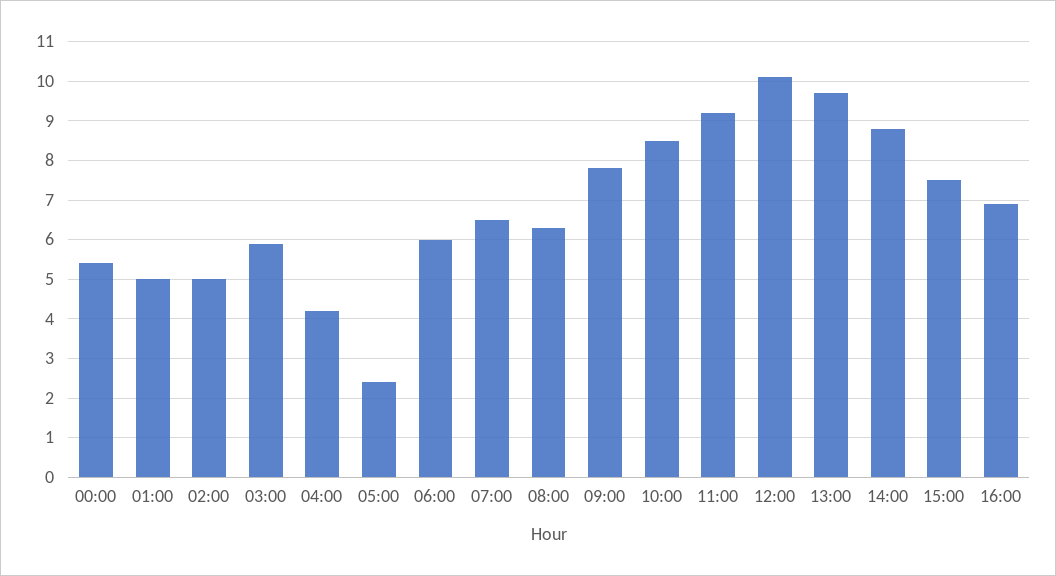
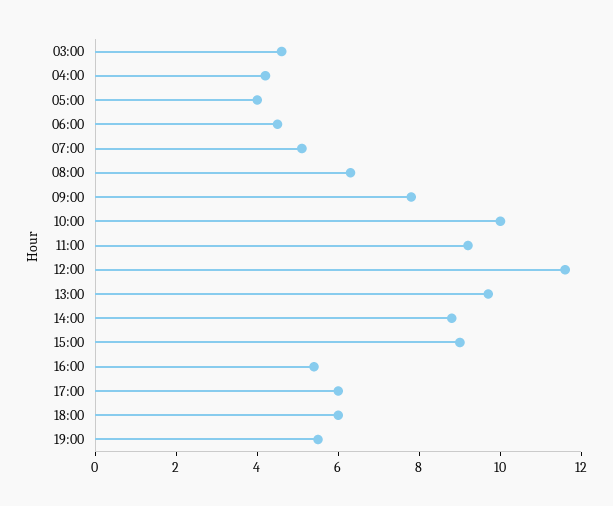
00:00: 5.5 -> none
01:00: 5 -> none
02:00: 5 -> none
03:00: 6 -> 4.5
05:00: 2.5 -> 4
06:00: 6 -> 4.5
07:00: 6.5 -> 5
10:00: 8.5 -> 10
12:00: 10 -> 11.5
15:00: 7.5 -> 9
16:00: 7 -> 5.5
17:00: none -> 6
18:00: none -> 6
19:00: none -> 5.5

